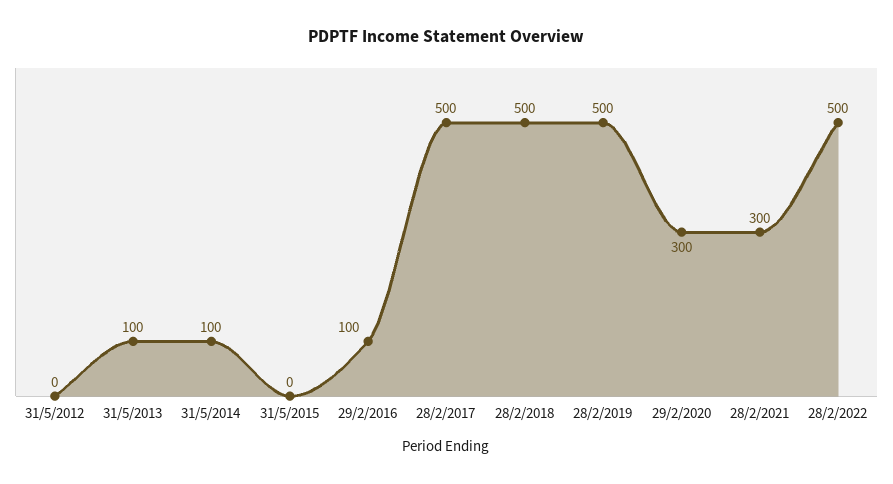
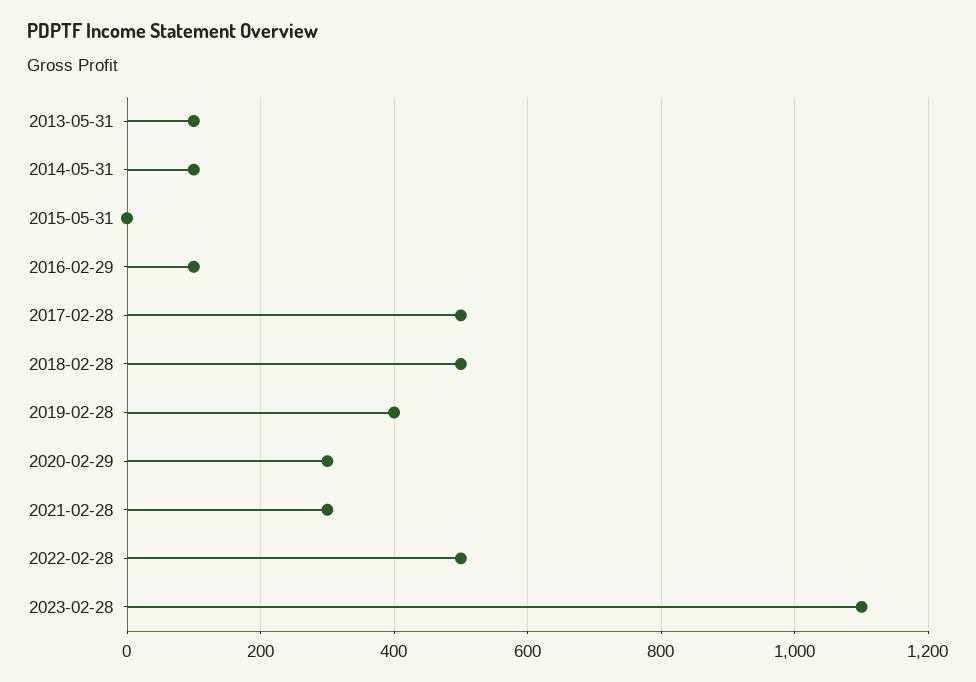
31/5/2012: 0 -> none
28/2/2019: 500 -> 400
2023-02-28: none -> 1100

